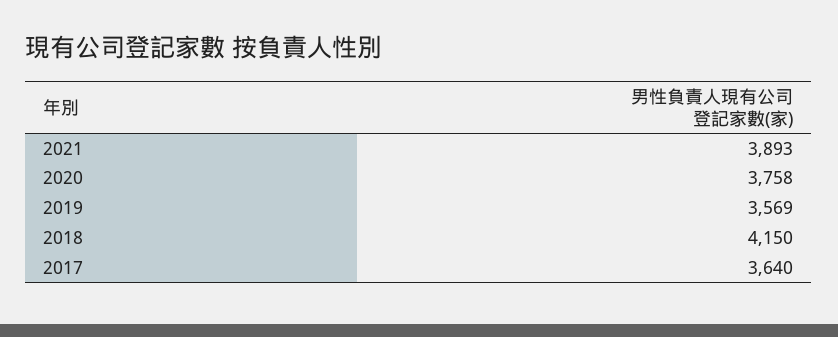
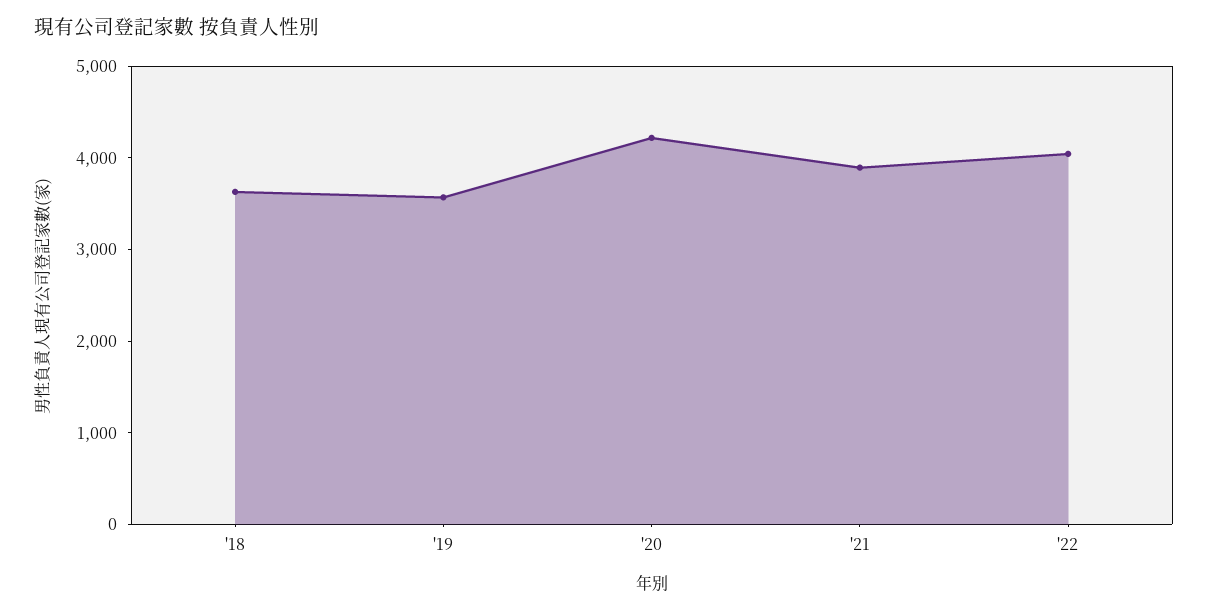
2020: 3758 -> 4200
2018: 4150 -> 3600
2017: 3640 -> none
'22: none -> 4000

